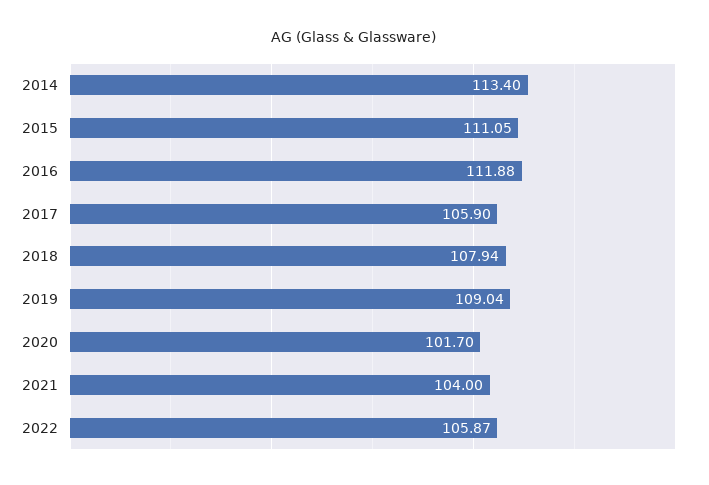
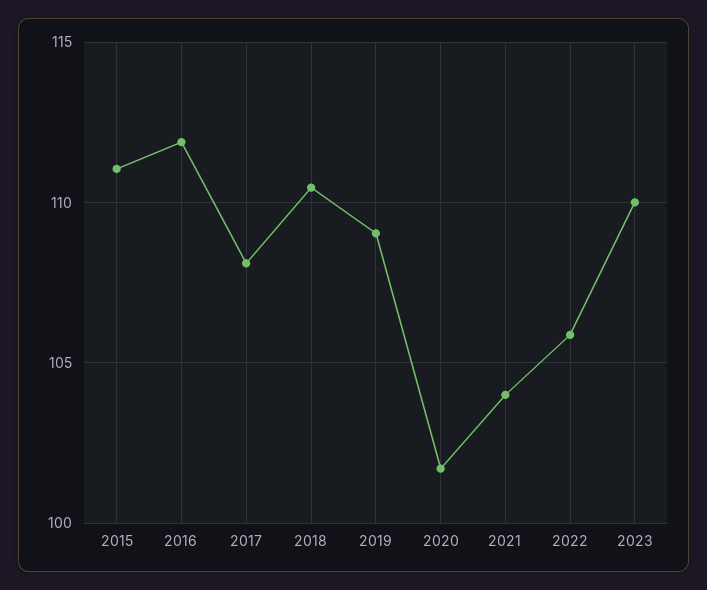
2014: 113.4 -> none
2017: 105.9 -> 108
2018: 107.94 -> 110.5
2023: none -> 110

